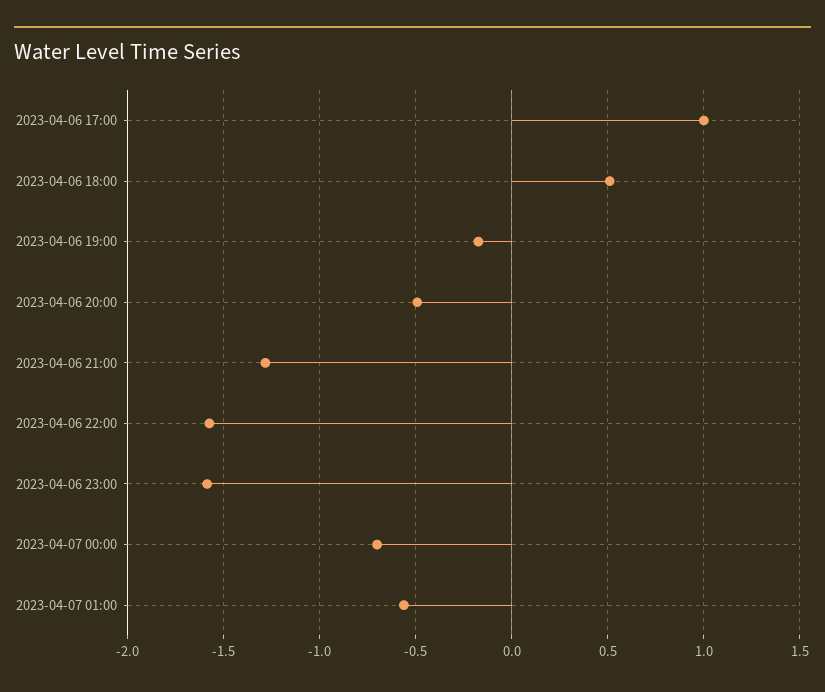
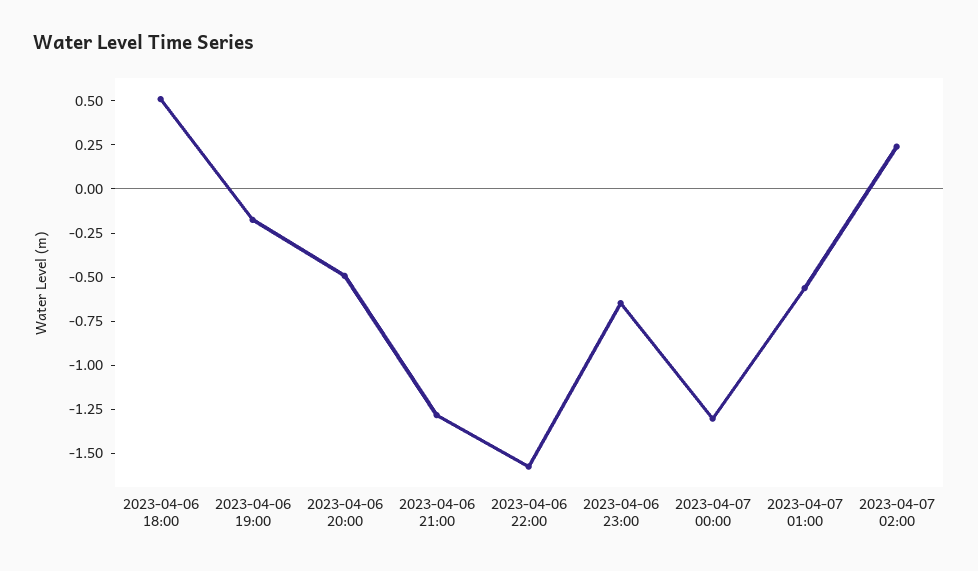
2023-04-06 17:00: 1 -> none
2023-04-06 23:00: -1.6 -> -0.65
2023-04-07 00:00: -0.7 -> -1.3
2023-04-07 02:00: none -> 0.25

